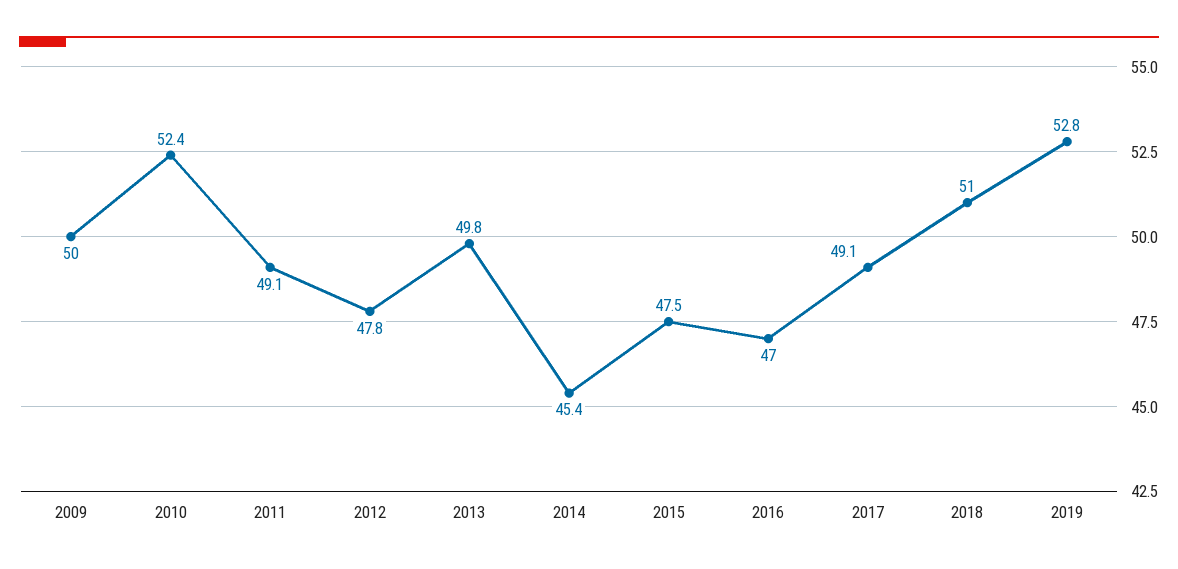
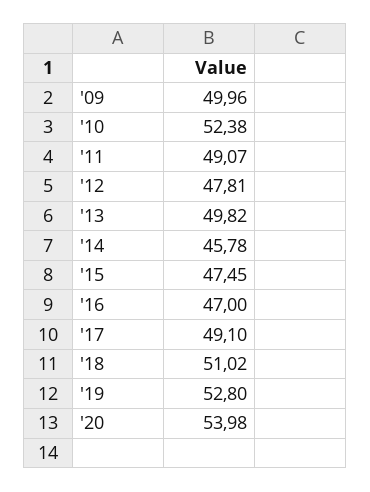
2014: 45.4 -> 45.78
'20: none -> 53.98

